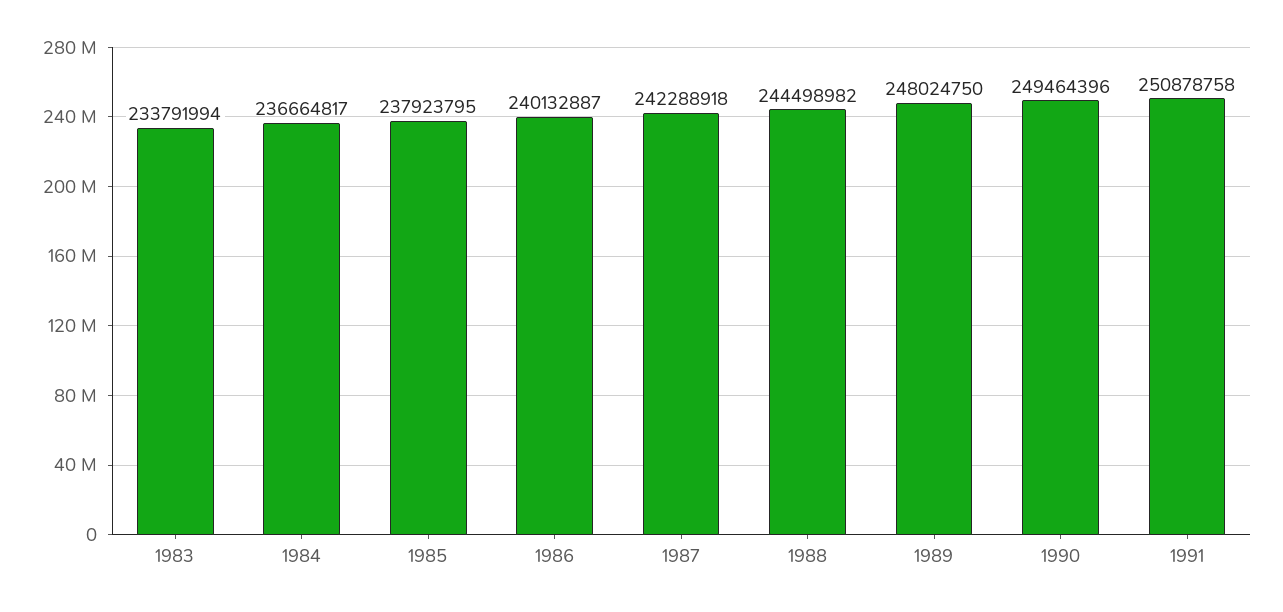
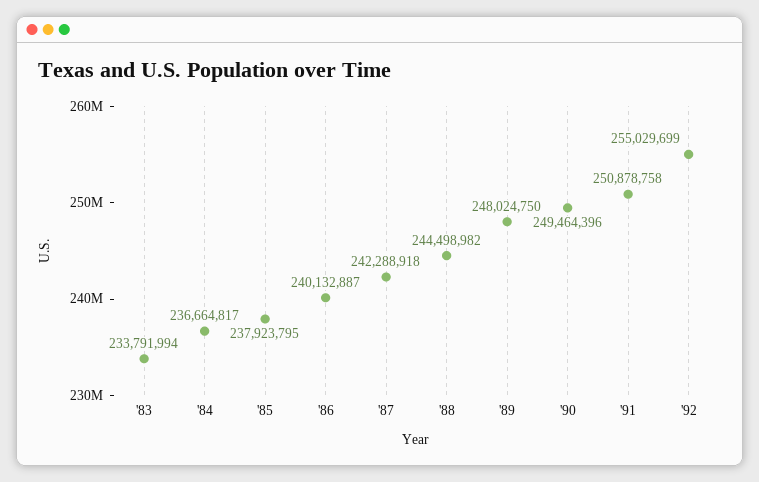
'92: none -> 255029699

